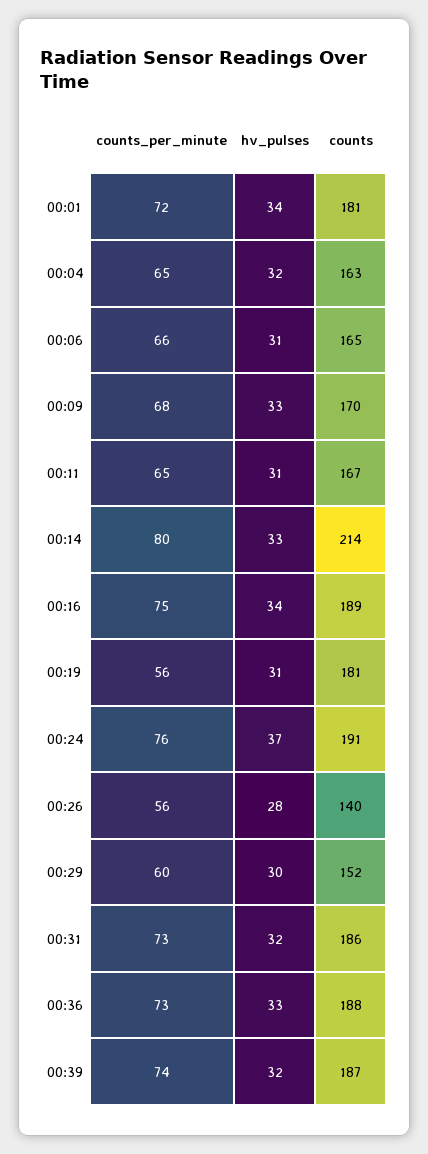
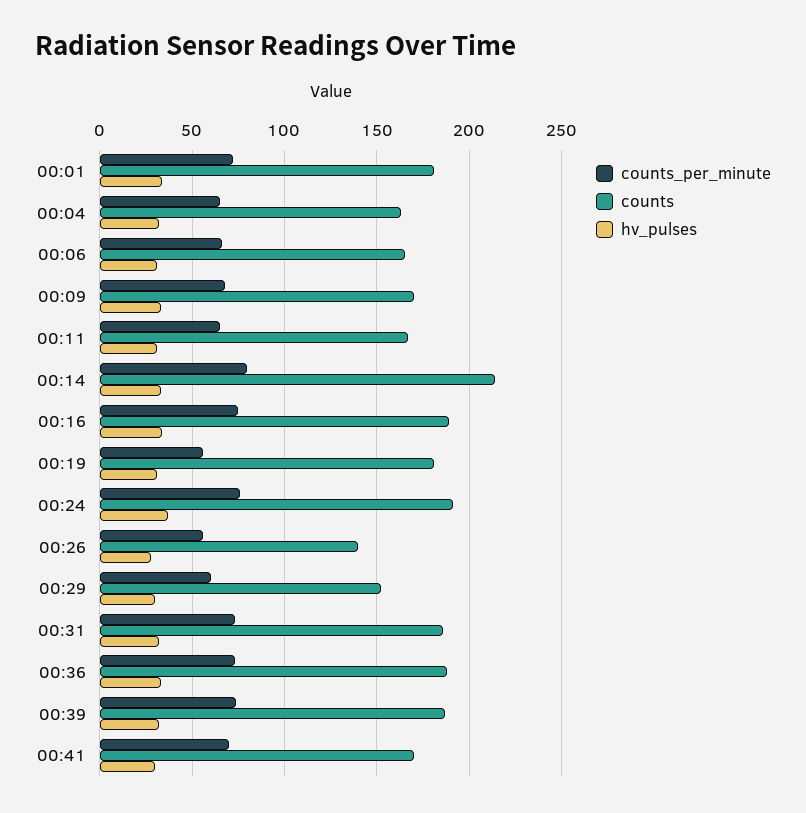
counts_per_minute, 00:41: none -> 70
counts, 00:41: none -> 170
hv_pulses, 00:41: none -> 30

